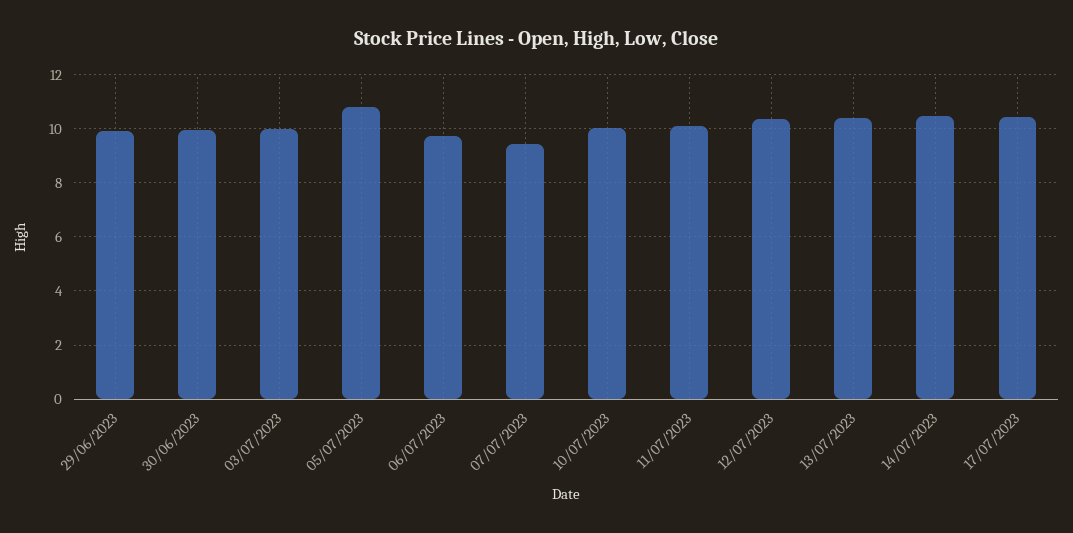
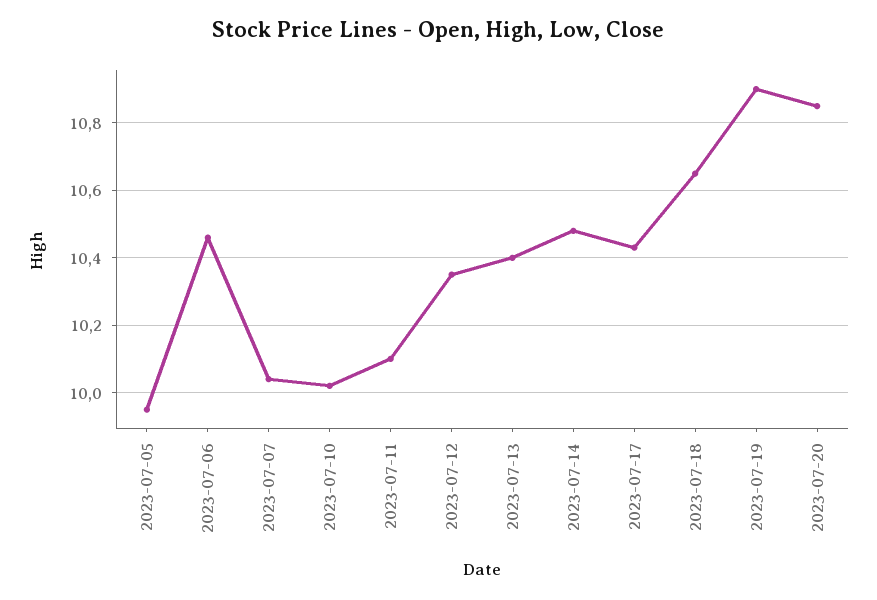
29/06/2023: 10 -> none
30/06/2023: 10 -> none
03/07/2023: 10 -> none
05/07/2023: 10.75 -> 9.95
06/07/2023: 9.75 -> 10.45
07/07/2023: 9.5 -> 10.05
2023-07-18: none -> 10.65
2023-07-19: none -> 10.9
2023-07-20: none -> 10.85

